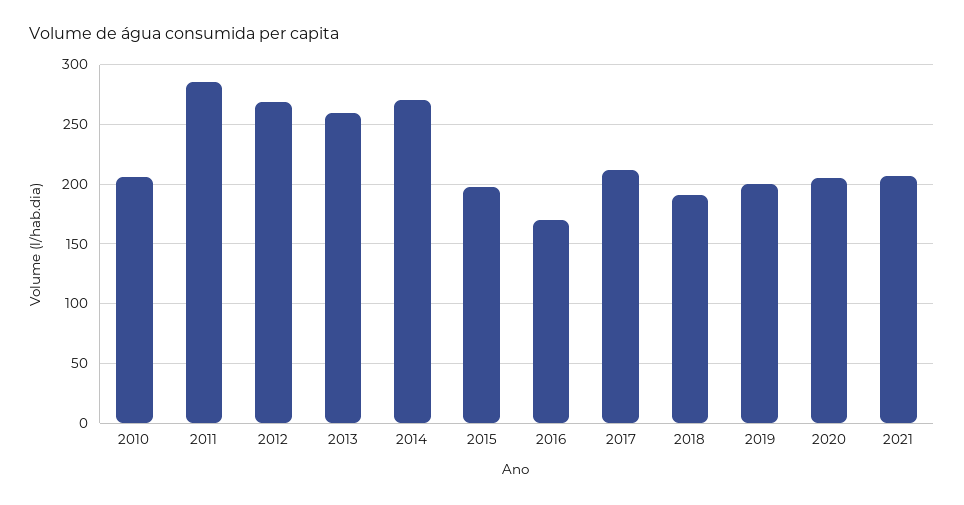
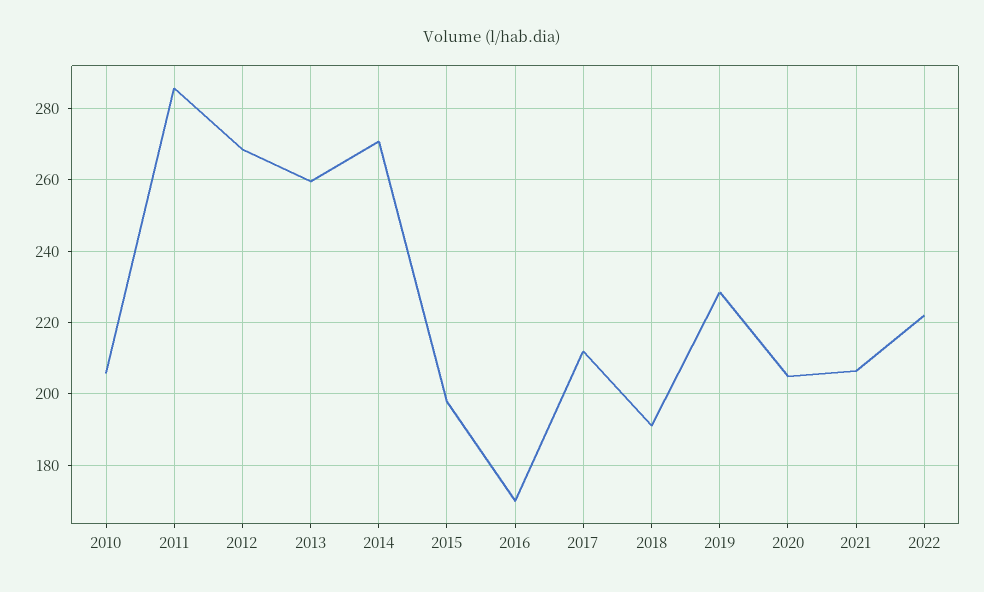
2019: 200 -> 228
2022: none -> 222

